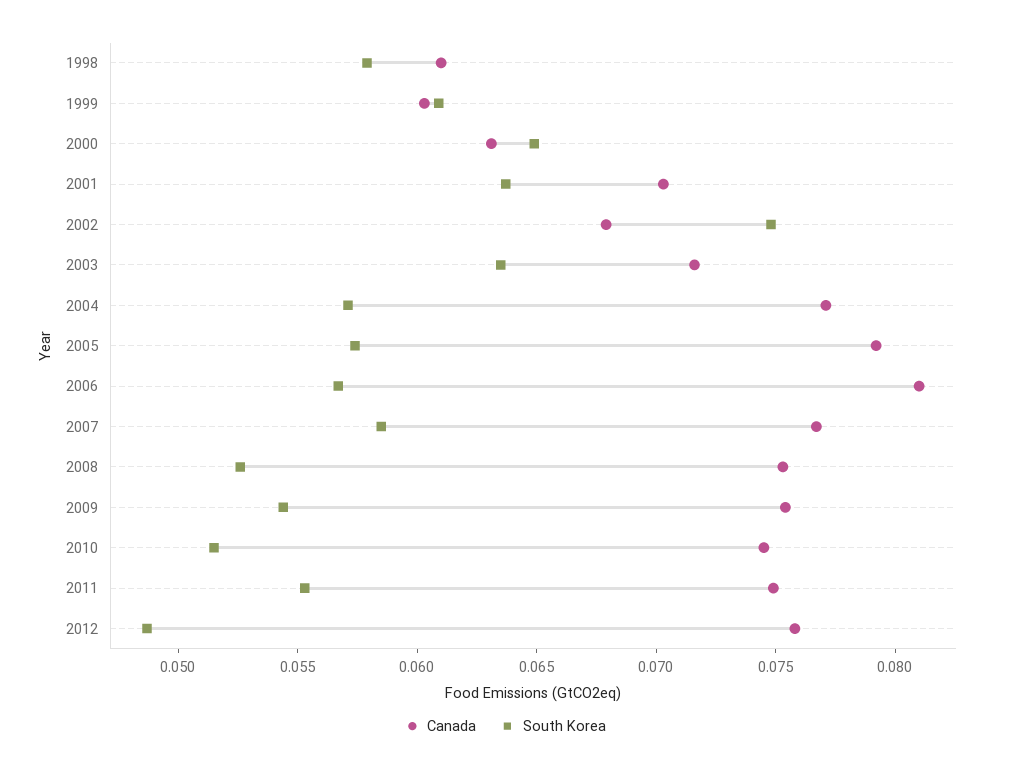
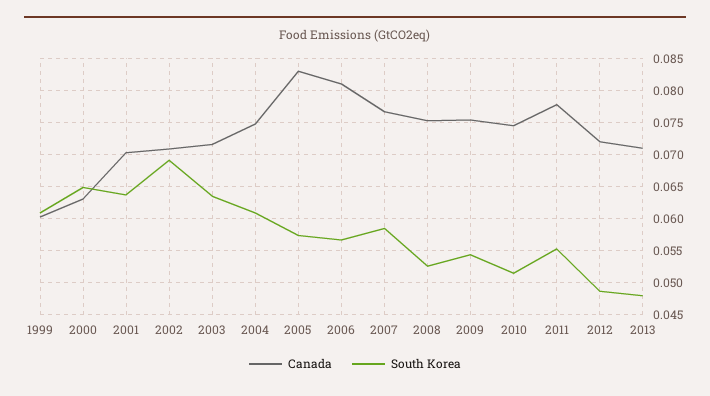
Canada, 1998: 0.061 -> none
South Korea, 1998: 0.058 -> none
Canada, 2002: 0.068 -> 0.071
South Korea, 2002: 0.075 -> 0.069
Canada, 2004: 0.077 -> 0.075
South Korea, 2004: 0.057 -> 0.061
Canada, 2005: 0.079 -> 0.083
Canada, 2011: 0.075 -> 0.078
Canada, 2012: 0.076 -> 0.072
Canada, 2013: none -> 0.071
South Korea, 2013: none -> 0.048

